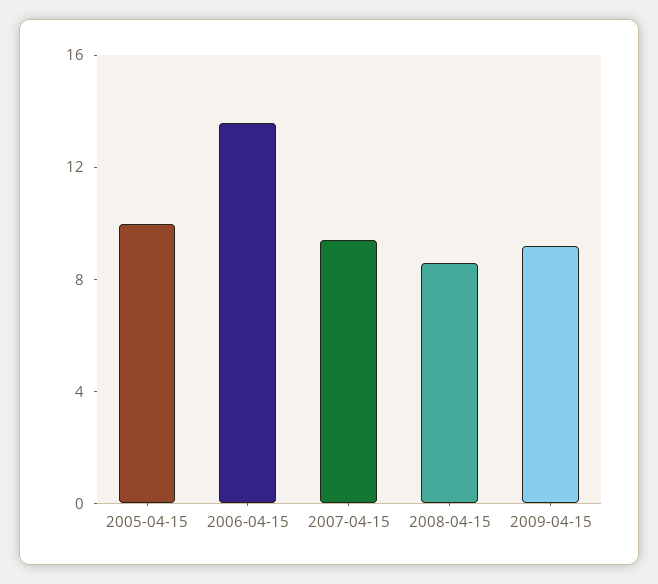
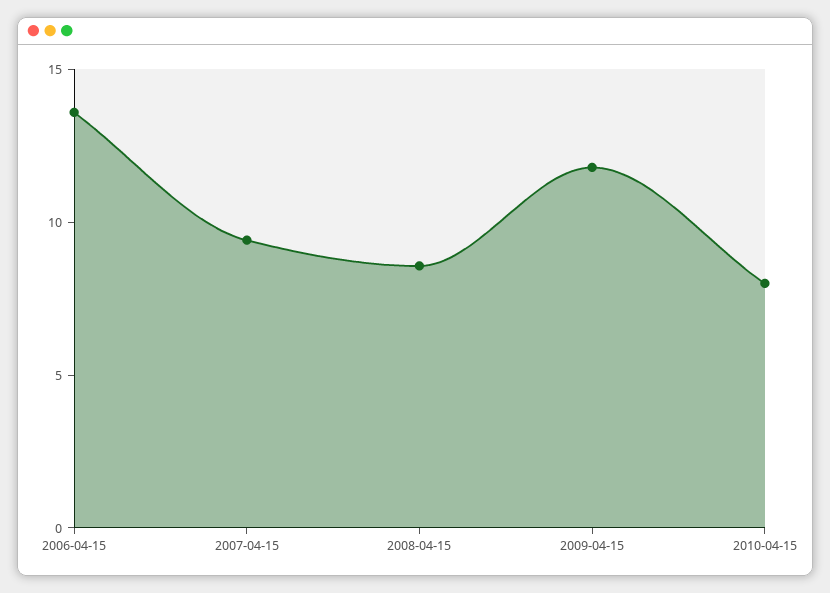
2005-04-15: 10 -> none
2009-04-15: 9 -> 12
2010-04-15: none -> 8

